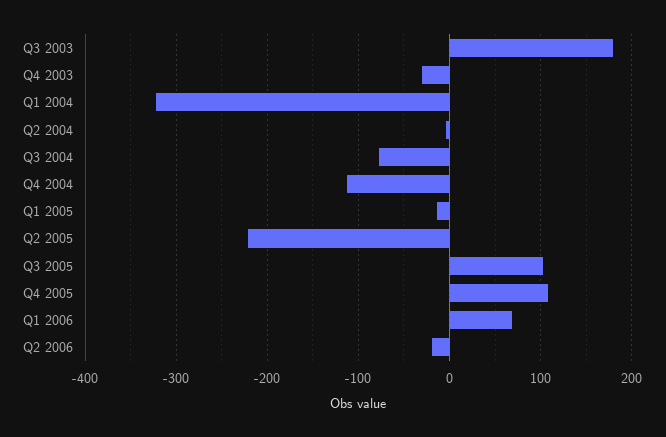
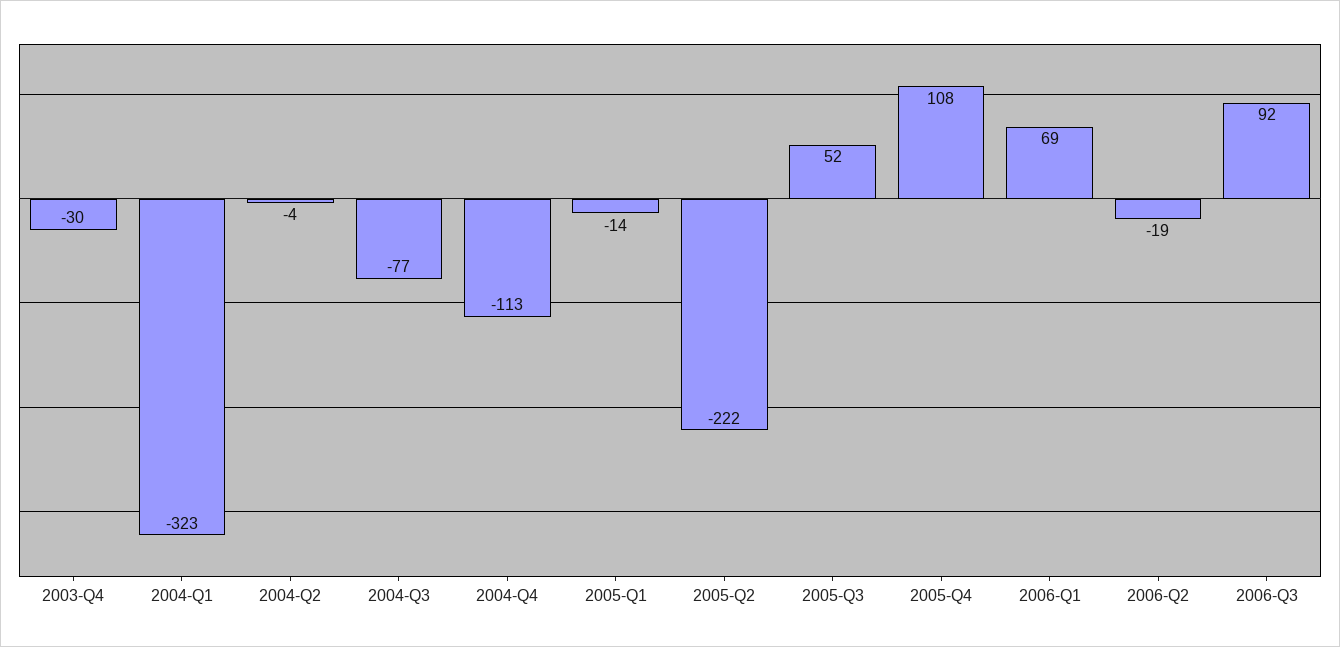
Q3 2003: 180 -> none
Q3 2005: 100 -> 52
2006-Q3: none -> 92

